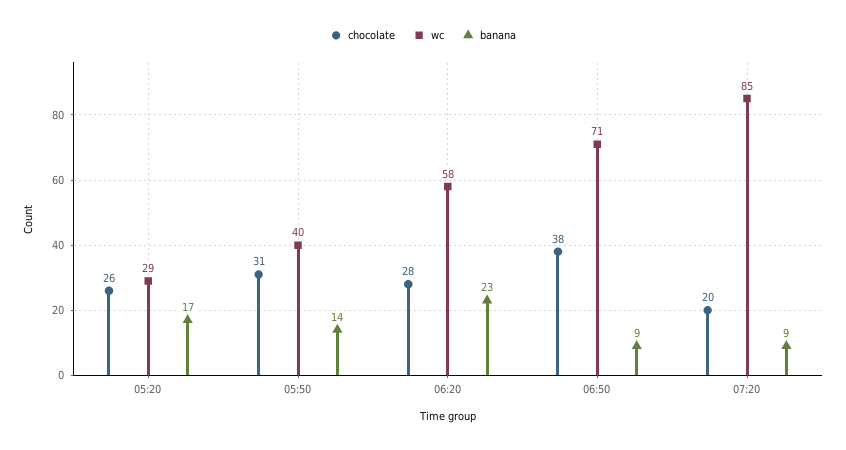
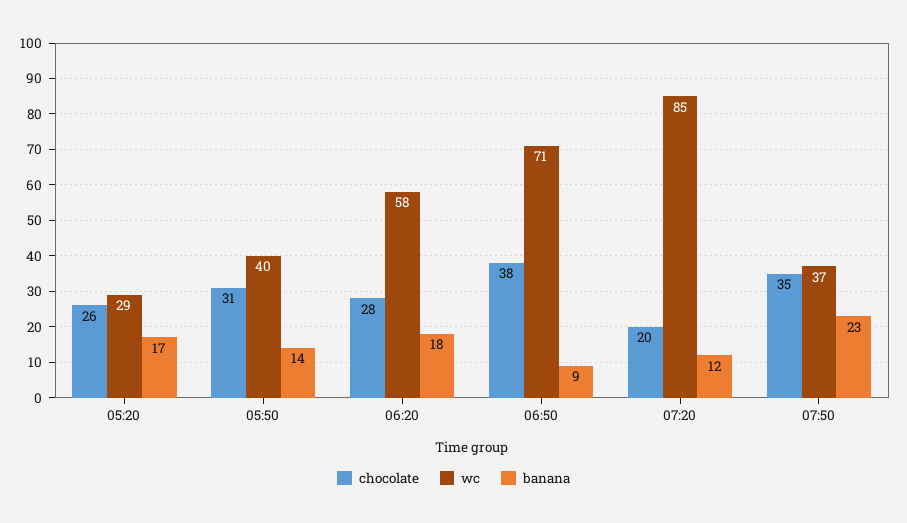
banana, 06:20: 23 -> 18
banana, 07:20: 9 -> 12
chocolate, 07:50: none -> 35
wc, 07:50: none -> 37
banana, 07:50: none -> 23

